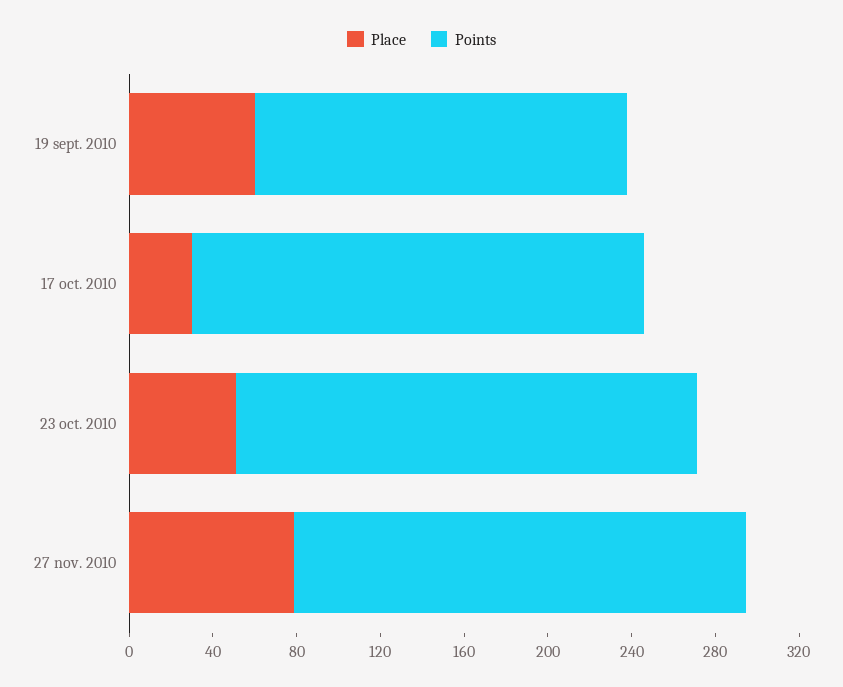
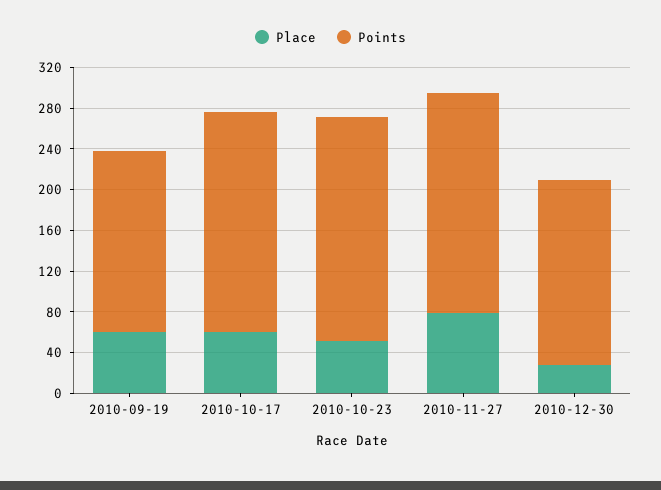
Place, 17 oct. 2010: 30 -> 60
Place, 2010-12-30: none -> 30
Points, 2010-12-30: none -> 180

